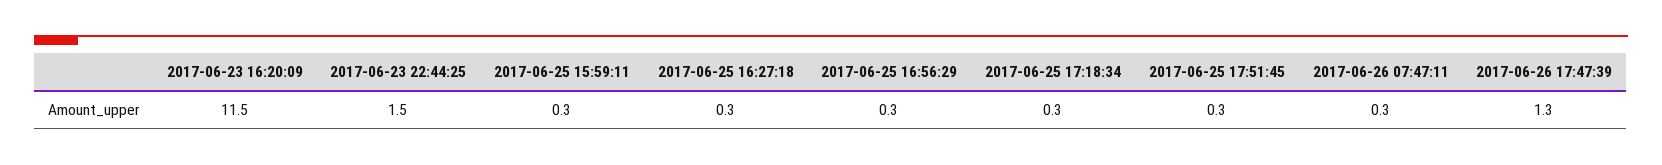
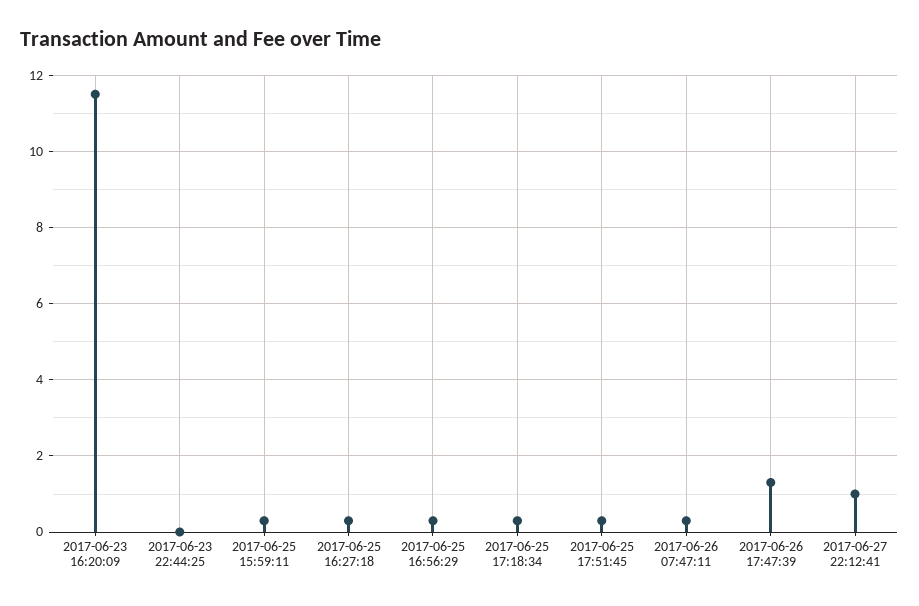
2017-06-23 22:44:25: 1.5 -> 0
2017-06-27 22:12:41: none -> 1

